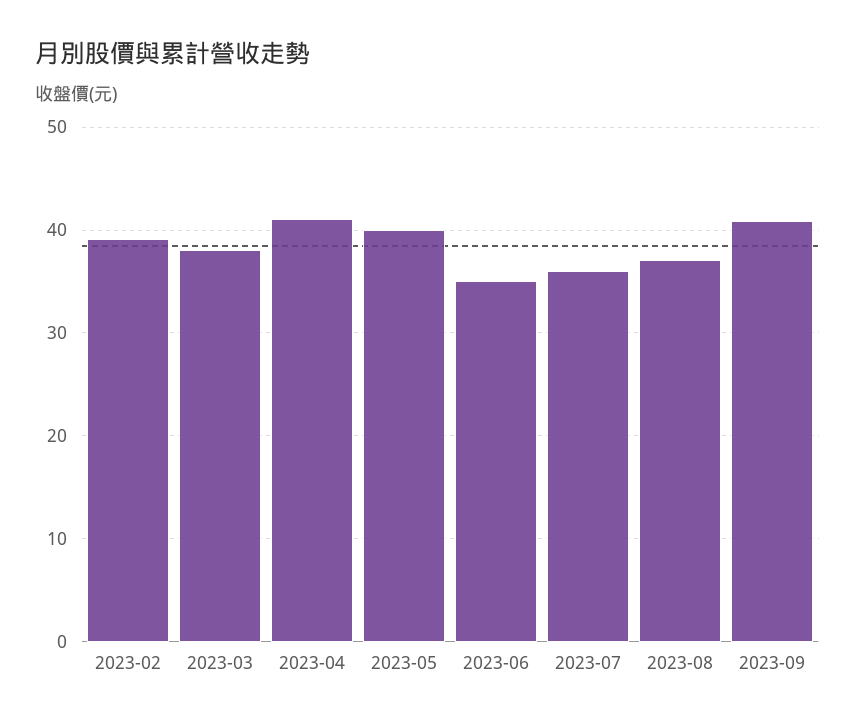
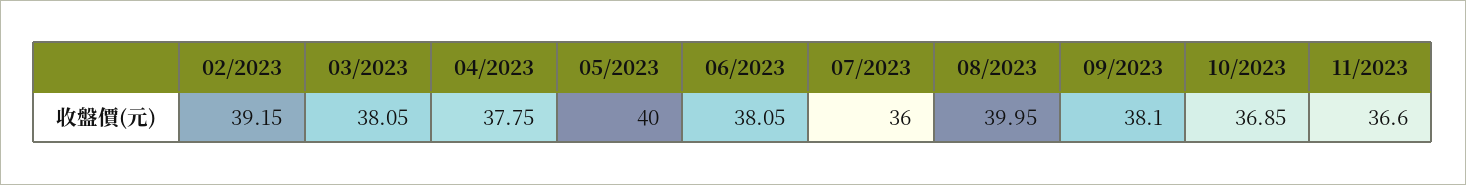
2023-04: 41 -> 37.75
2023-06: 35 -> 38.05
2023-08: 37 -> 39.95
2023-09: 41 -> 38.1
10/2023: none -> 36.85
11/2023: none -> 36.6

